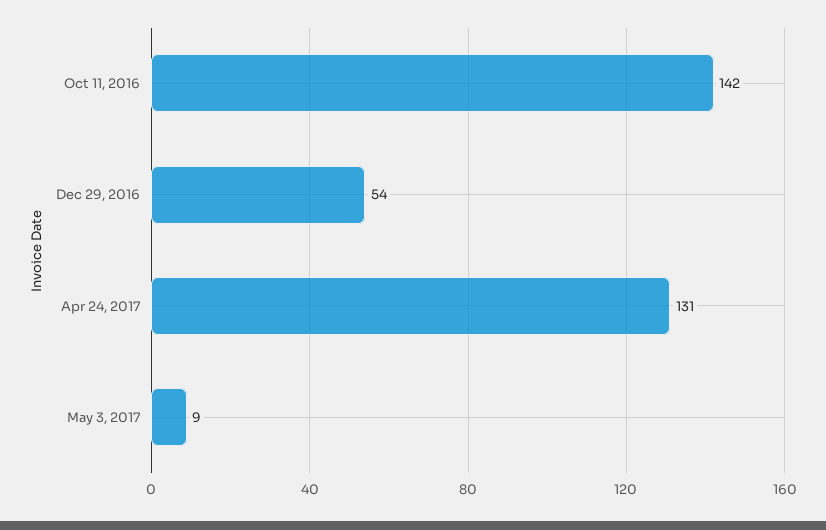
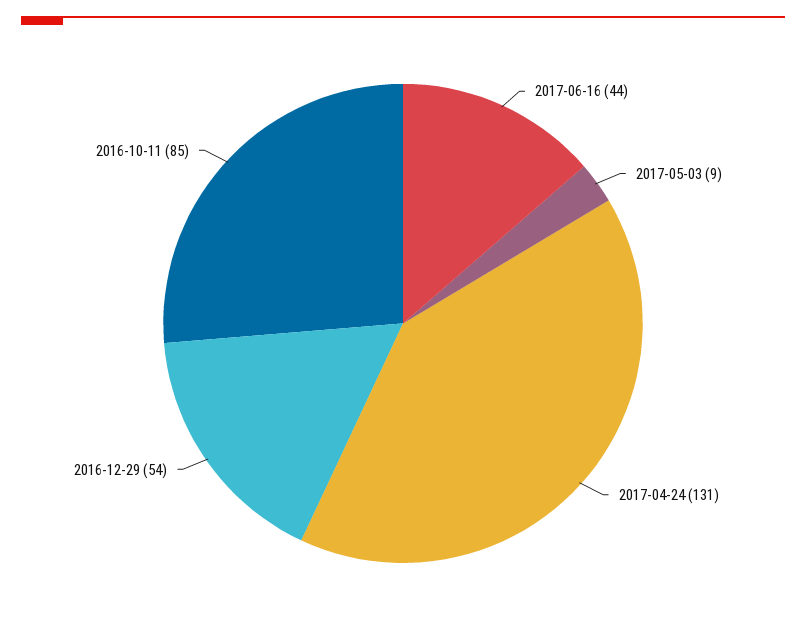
Oct 11, 2016: 142 -> 85
2017-06-16: none -> 44

